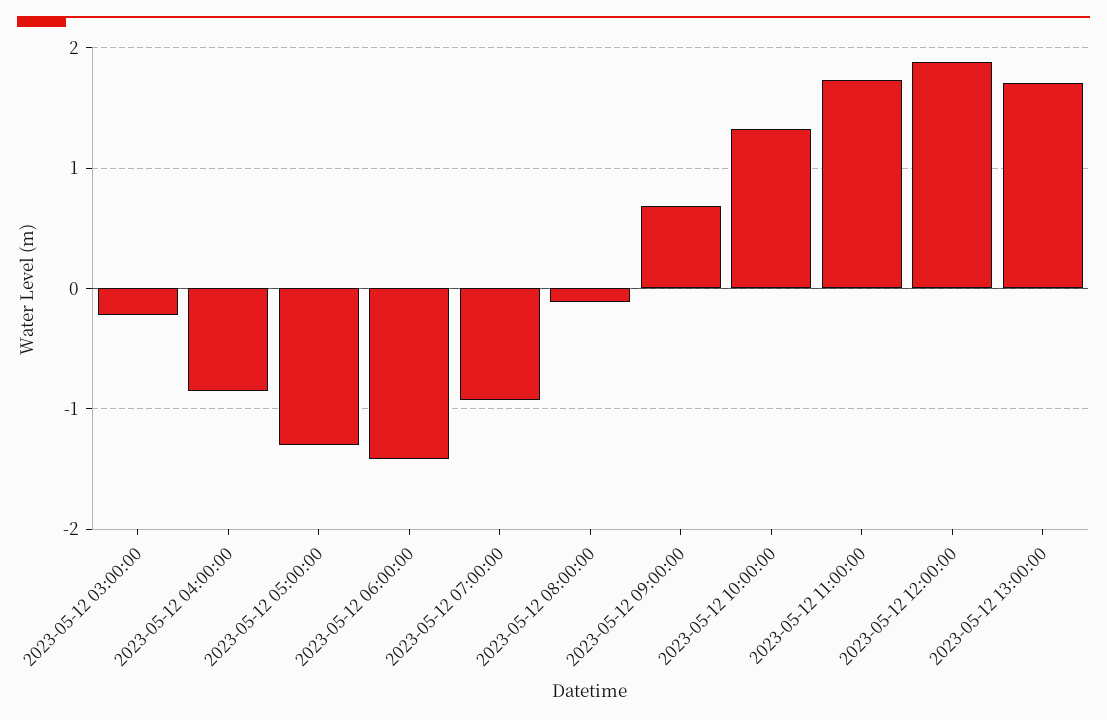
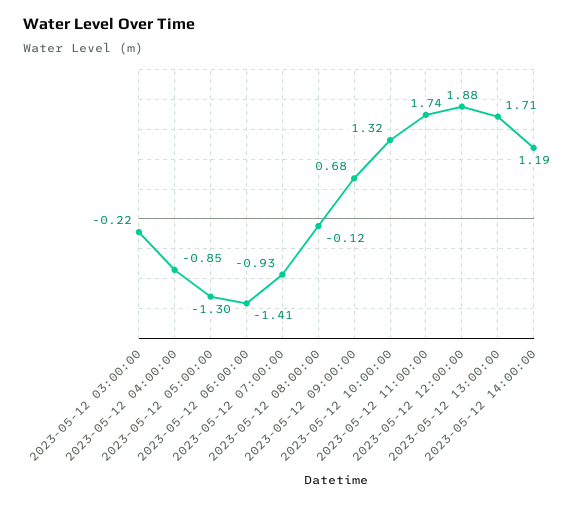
2023-05-12 14:00:00: none -> 1.19

